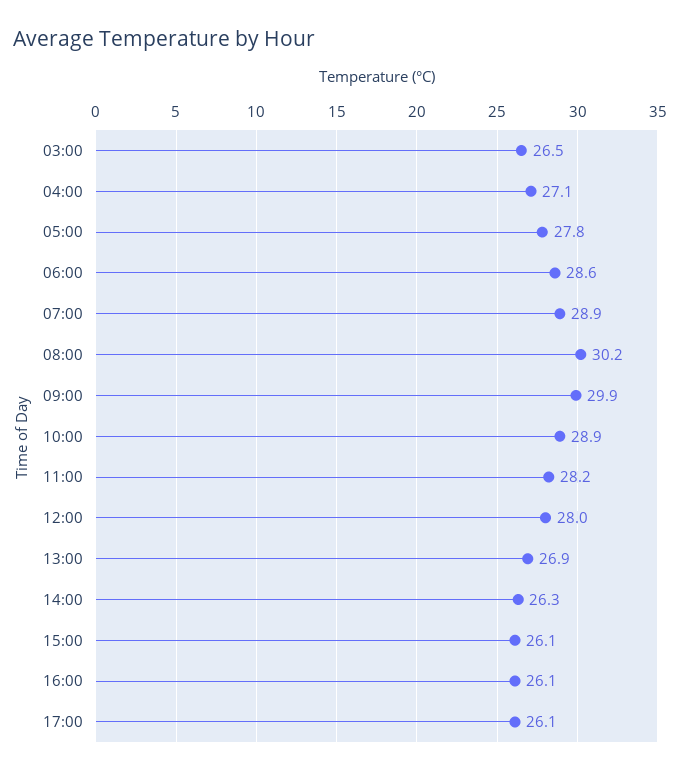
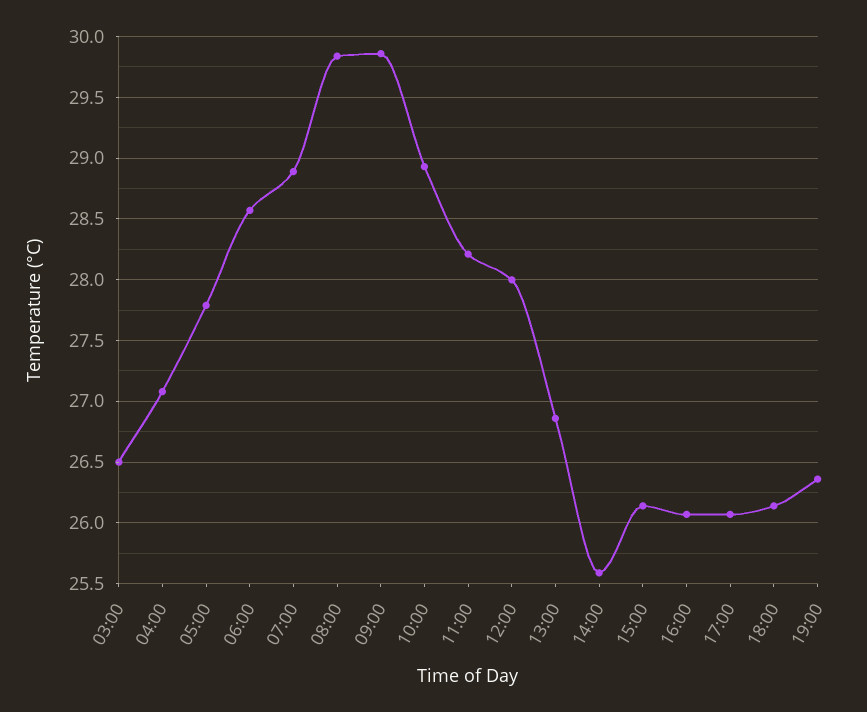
08:00: 30.2 -> 29.85
14:00: 26.3 -> 25.6
18:00: none -> 26.15
19:00: none -> 26.35

